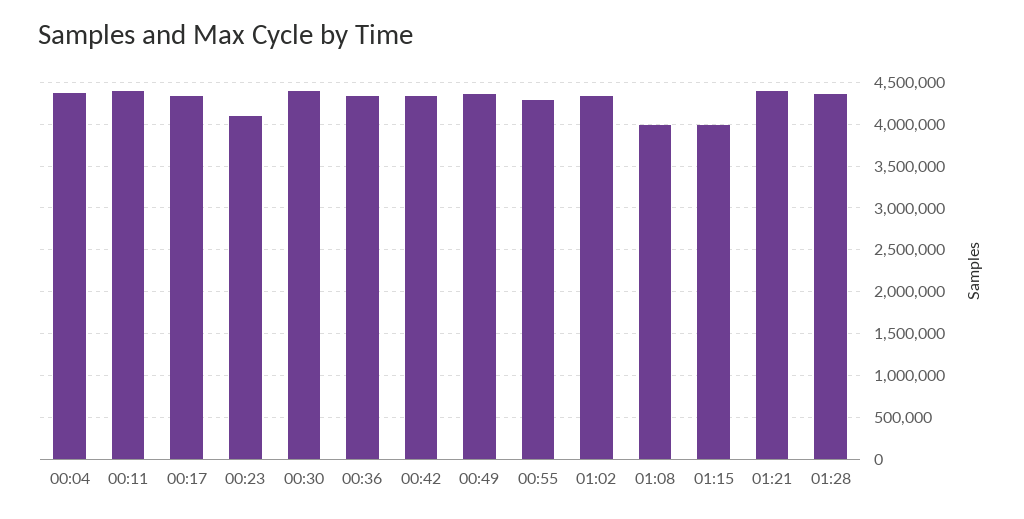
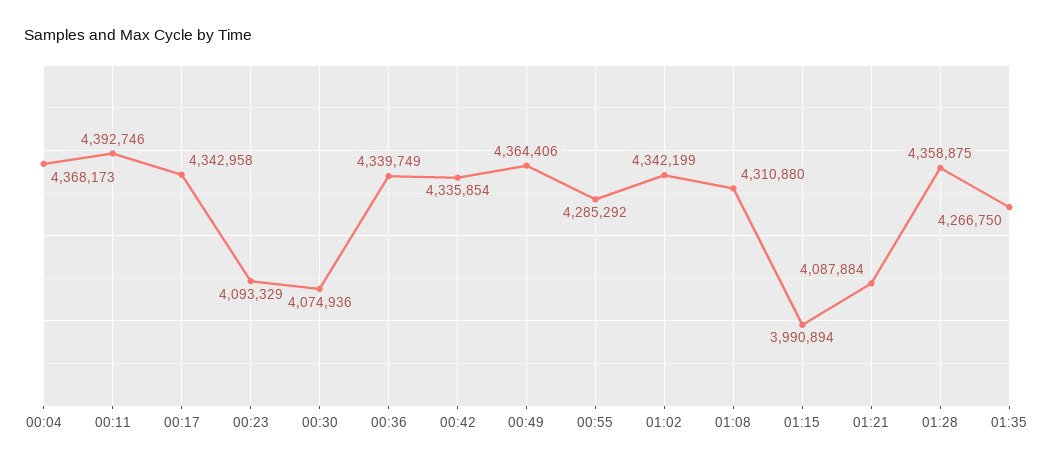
00:30: 4400000 -> 4074936
01:08: 4000000 -> 4310880
01:21: 4400000 -> 4087884
01:35: none -> 4266750

